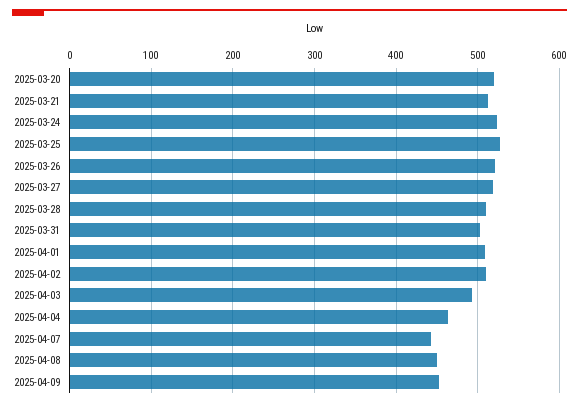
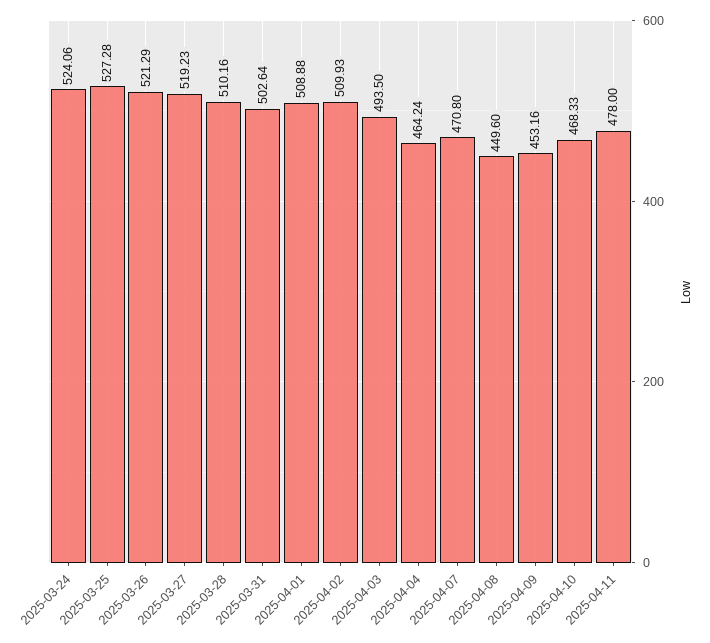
2025-03-20: 520 -> none
2025-03-21: 510 -> none
2025-04-07: 440 -> 470.8
2025-04-10: none -> 468.33
2025-04-11: none -> 478

